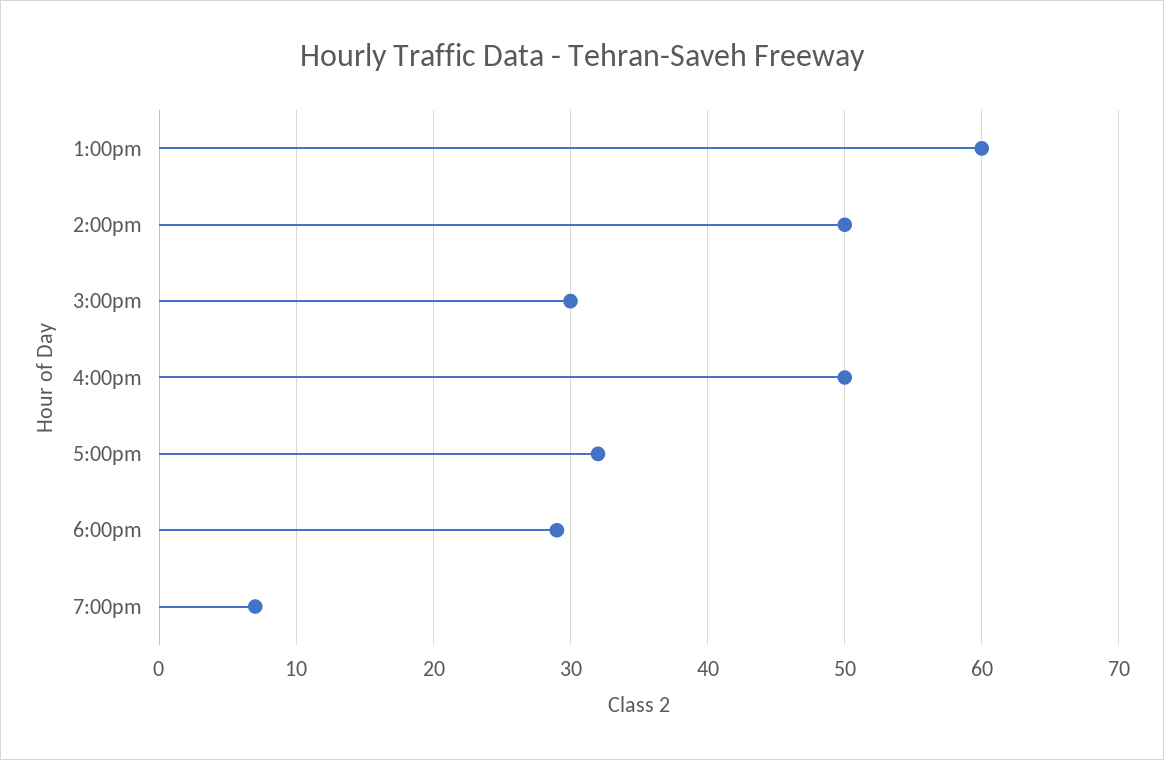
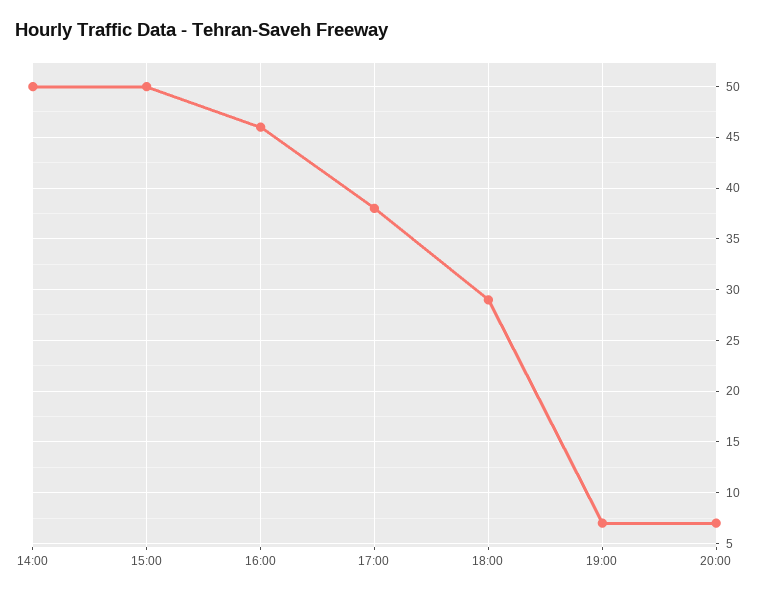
1:00pm: 60 -> none
3:00pm: 30 -> 50
4:00pm: 50 -> 46
5:00pm: 32 -> 38
20:00: none -> 7

